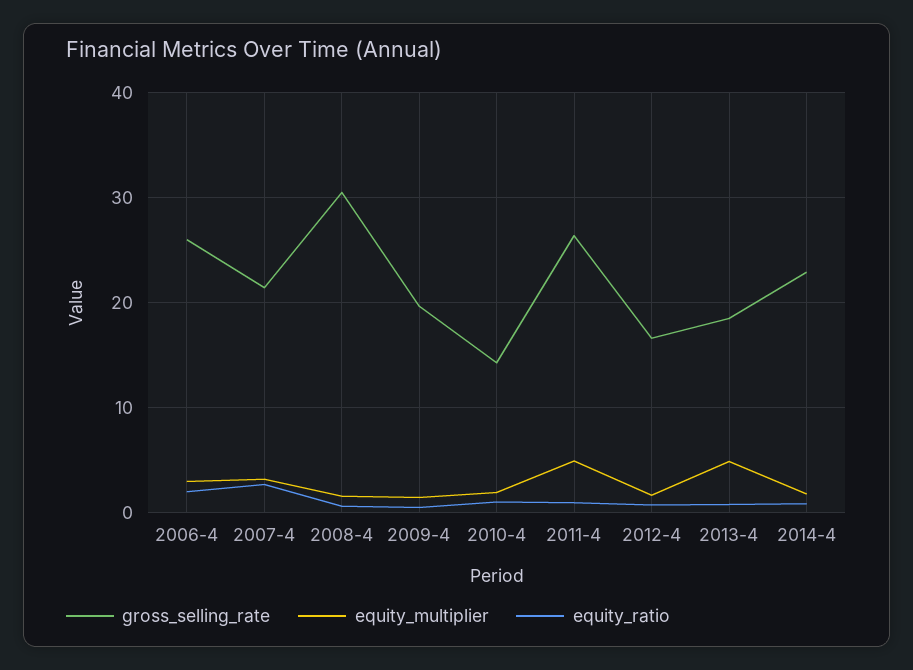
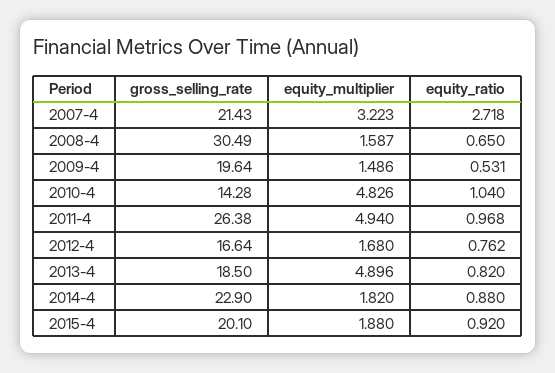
gross_selling_rate, 2006-4: 26 -> none
equity_multiplier, 2006-4: 3 -> none
equity_ratio, 2006-4: 2 -> none
equity_multiplier, 2010-4: 2 -> 4.826
gross_selling_rate, 2015-4: none -> 20.1
equity_multiplier, 2015-4: none -> 1.88
equity_ratio, 2015-4: none -> 0.92

